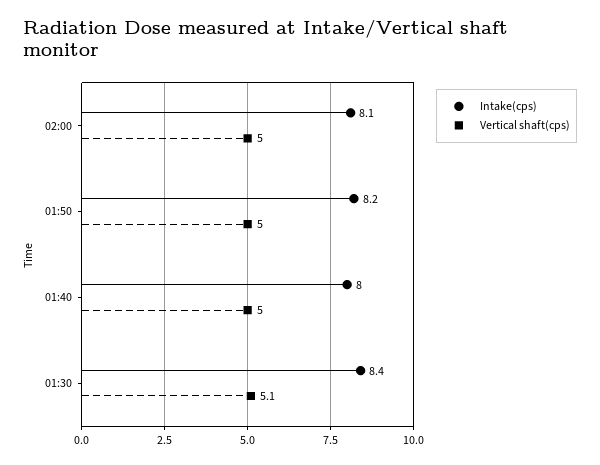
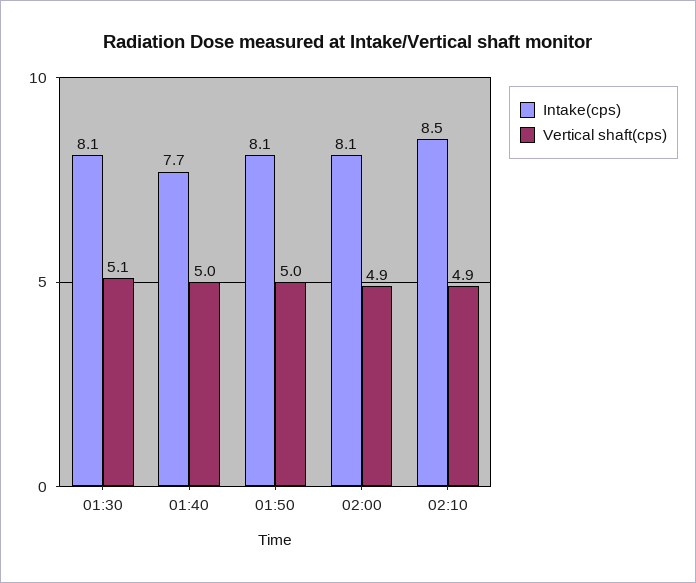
Vertical shaft(cps), 02:00: 5 -> 4.9
Intake(cps), 01:50: 8.2 -> 8.1
Intake(cps), 01:40: 8 -> 7.7
Intake(cps), 01:30: 8.4 -> 8.1
Intake(cps), 02:10: none -> 8.5
Vertical shaft(cps), 02:10: none -> 4.9

